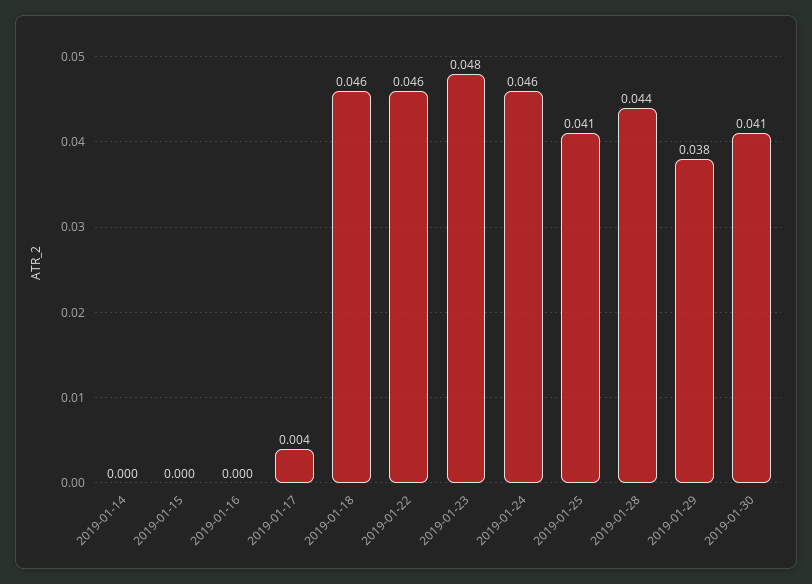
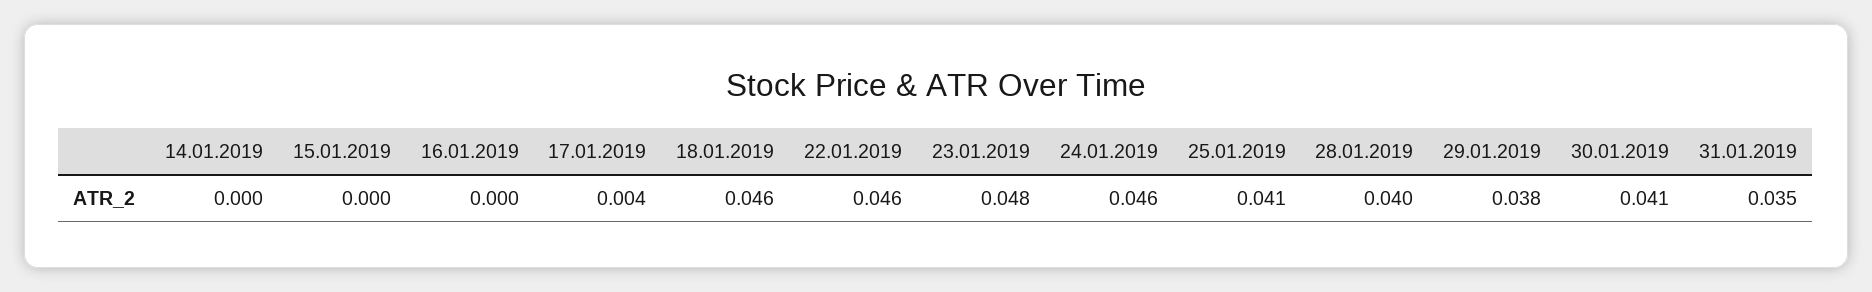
2019-01-28: 0.044 -> 0.04
31.01.2019: none -> 0.035

